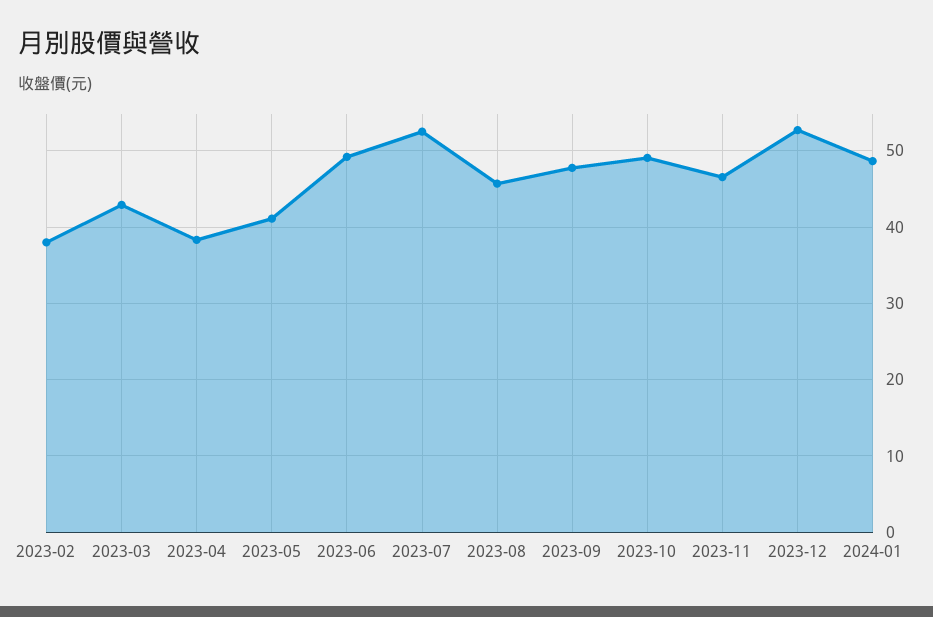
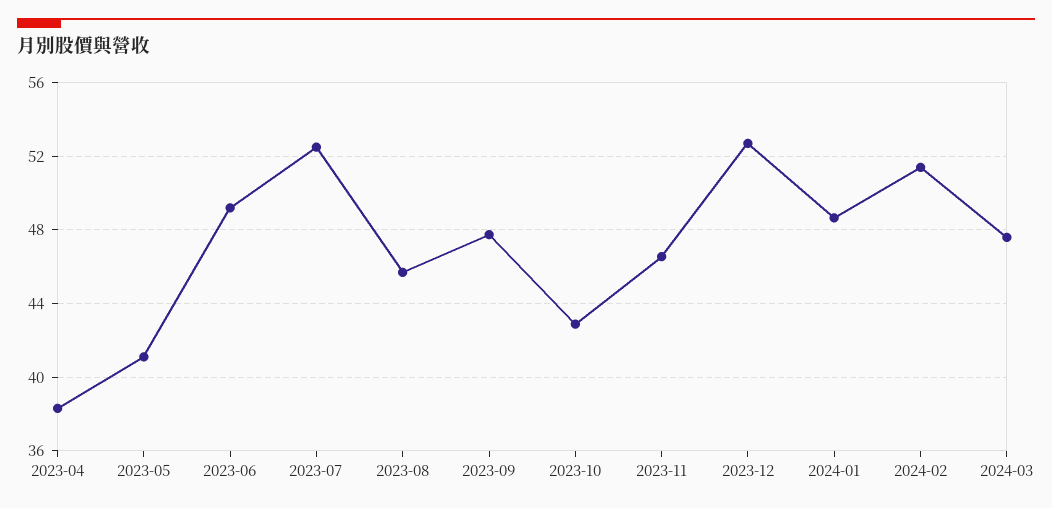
2023-02: 38 -> none
2023-03: 43 -> none
2023-10: 49 -> 43
2024-02: none -> 51.5
2024-03: none -> 47.5

